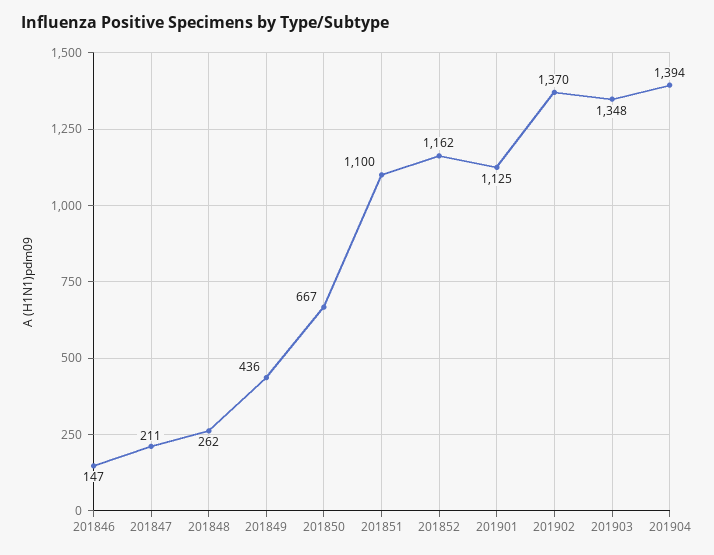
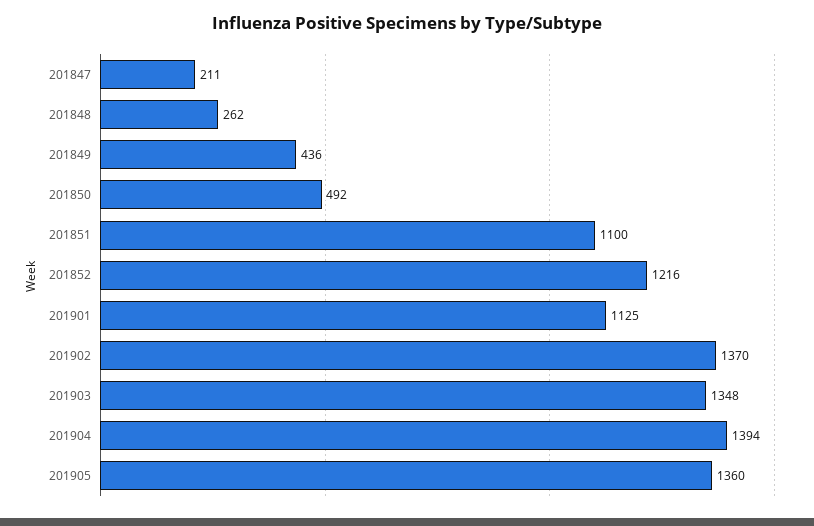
201846: 147 -> none
201850: 667 -> 492
201852: 1162 -> 1216
201905: none -> 1360

